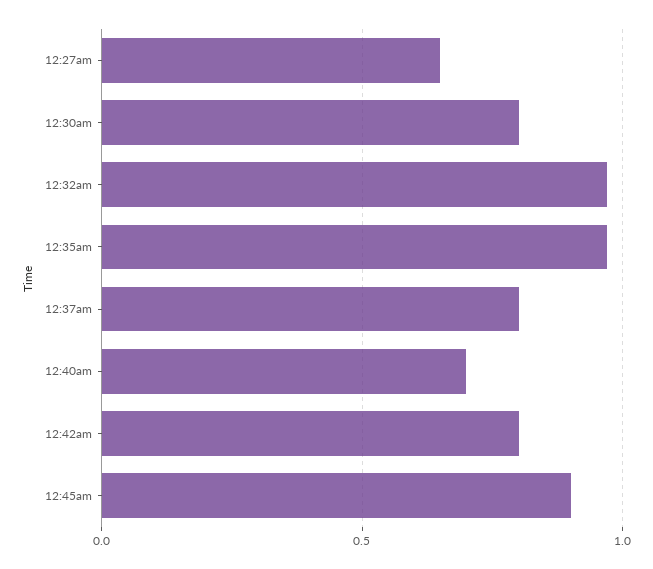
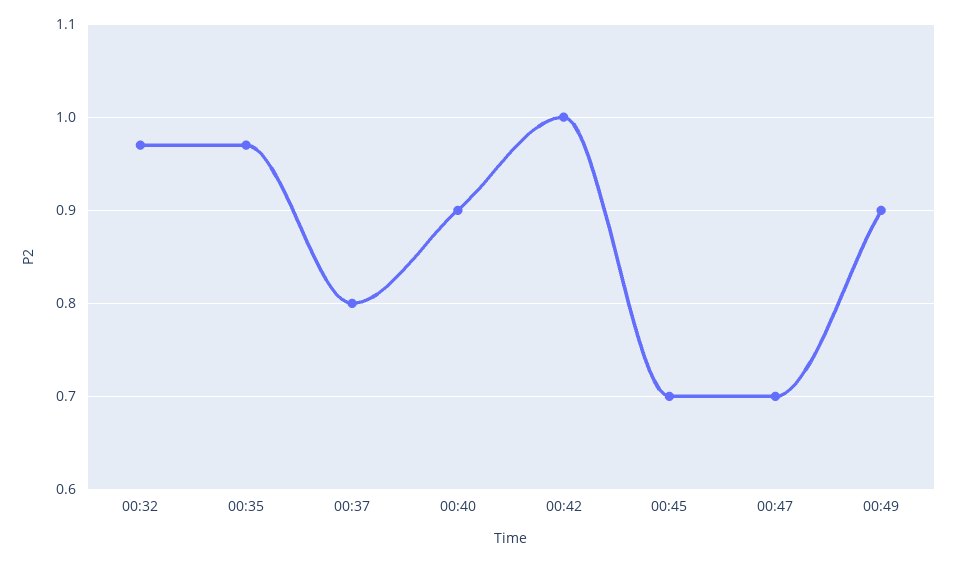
12:27am: 0.65 -> none
12:30am: 0.8 -> none
12:40am: 0.7 -> 0.9
12:42am: 0.8 -> 1
12:45am: 0.9 -> 0.7
00:47: none -> 0.7
00:49: none -> 0.9

